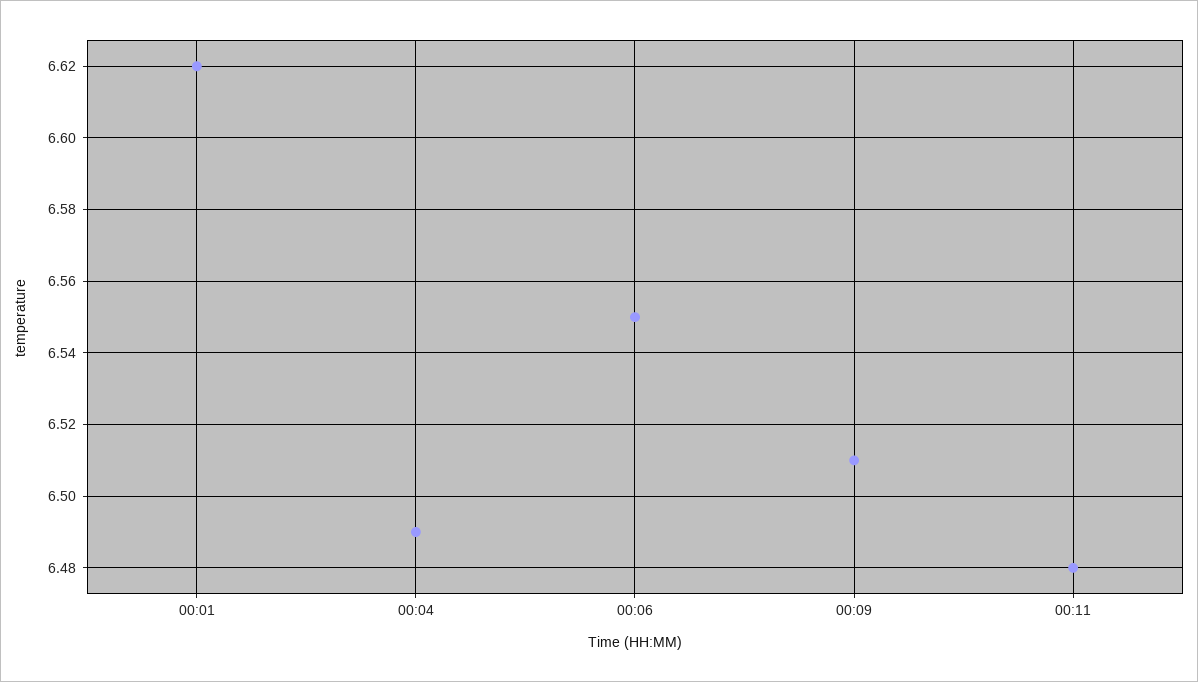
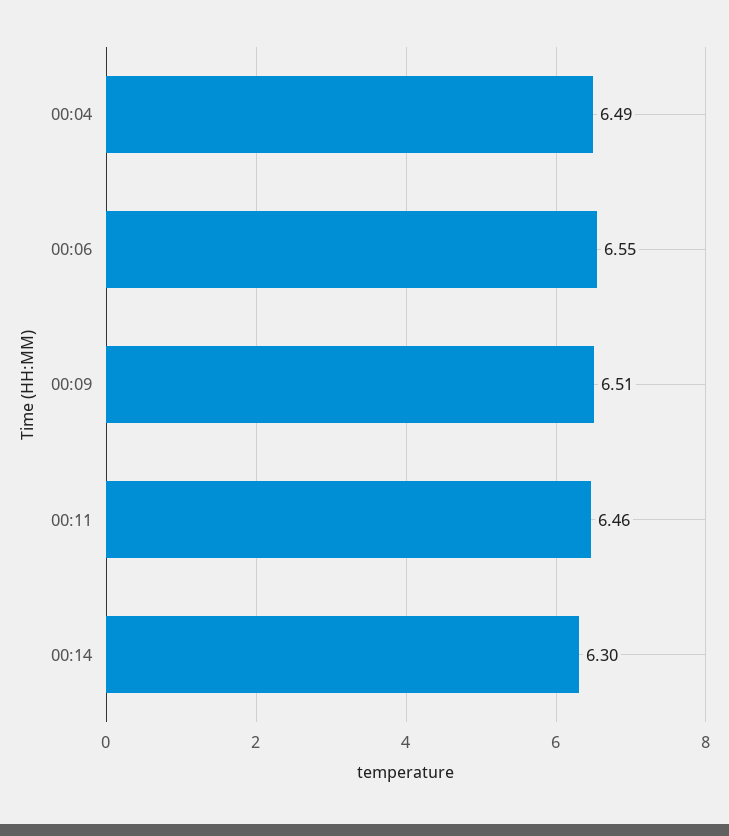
00:01: 6.62 -> none
00:11: 6.48 -> 6.46
00:14: none -> 6.3

